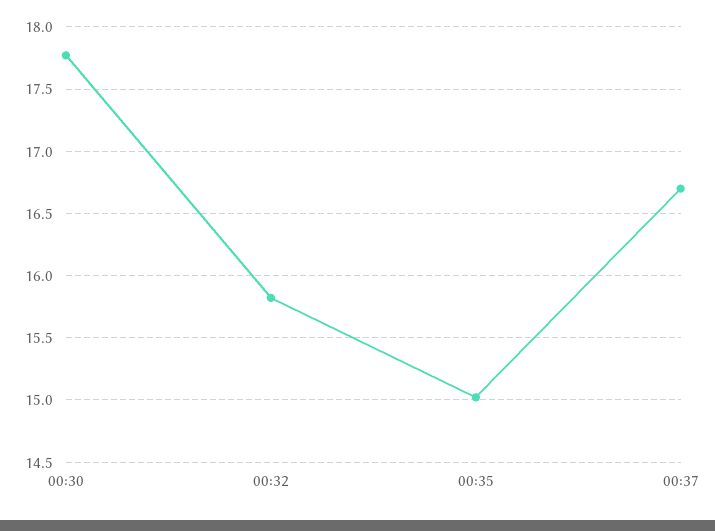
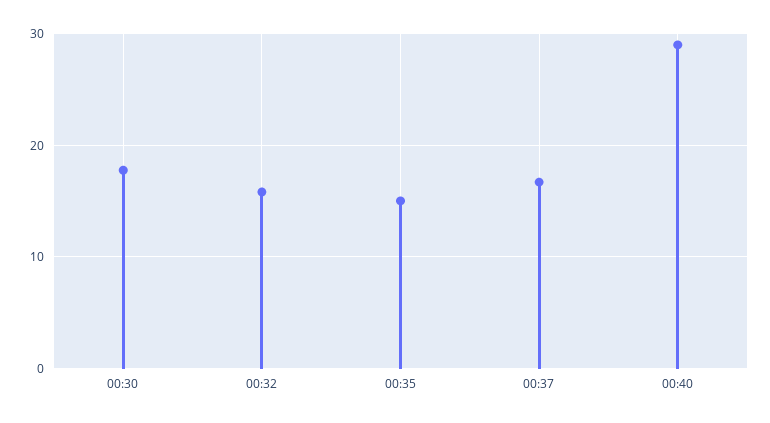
00:40: none -> 29

